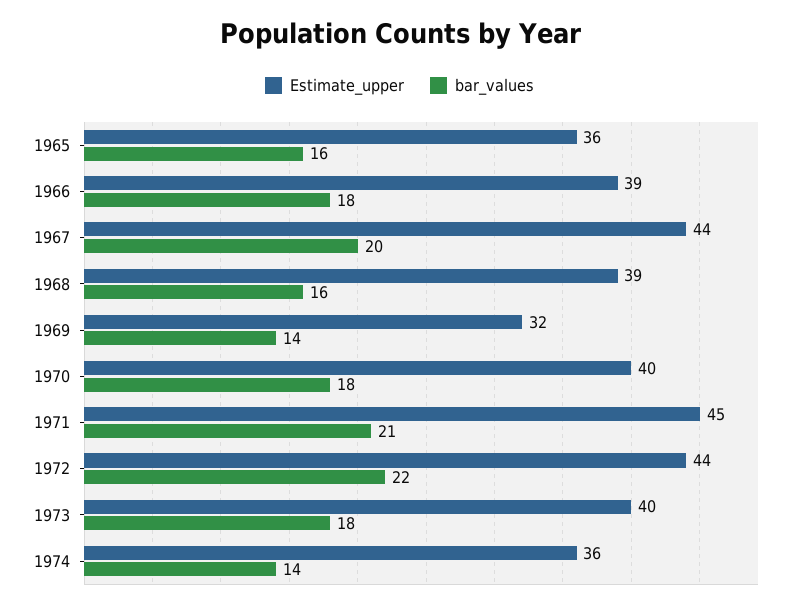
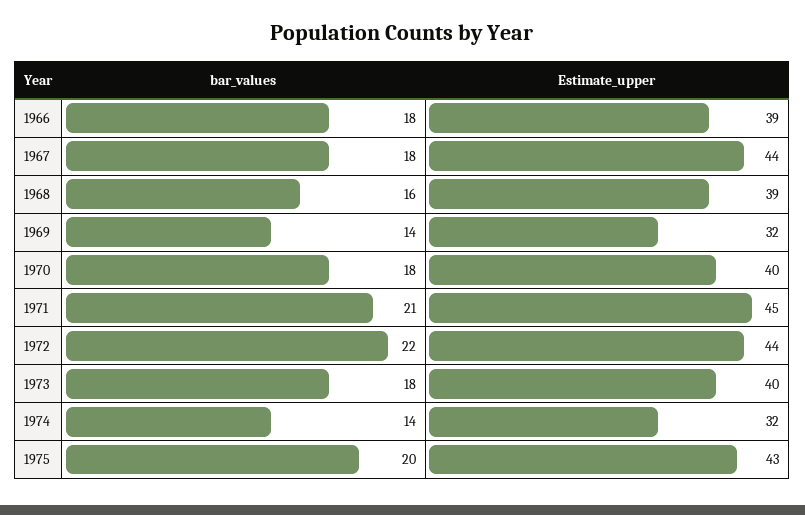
Estimate_upper, 1965: 36 -> none
bar_values, 1965: 16 -> none
bar_values, 1967: 20 -> 18
Estimate_upper, 1974: 36 -> 32
bar_values, 1975: none -> 20
Estimate_upper, 1975: none -> 43

